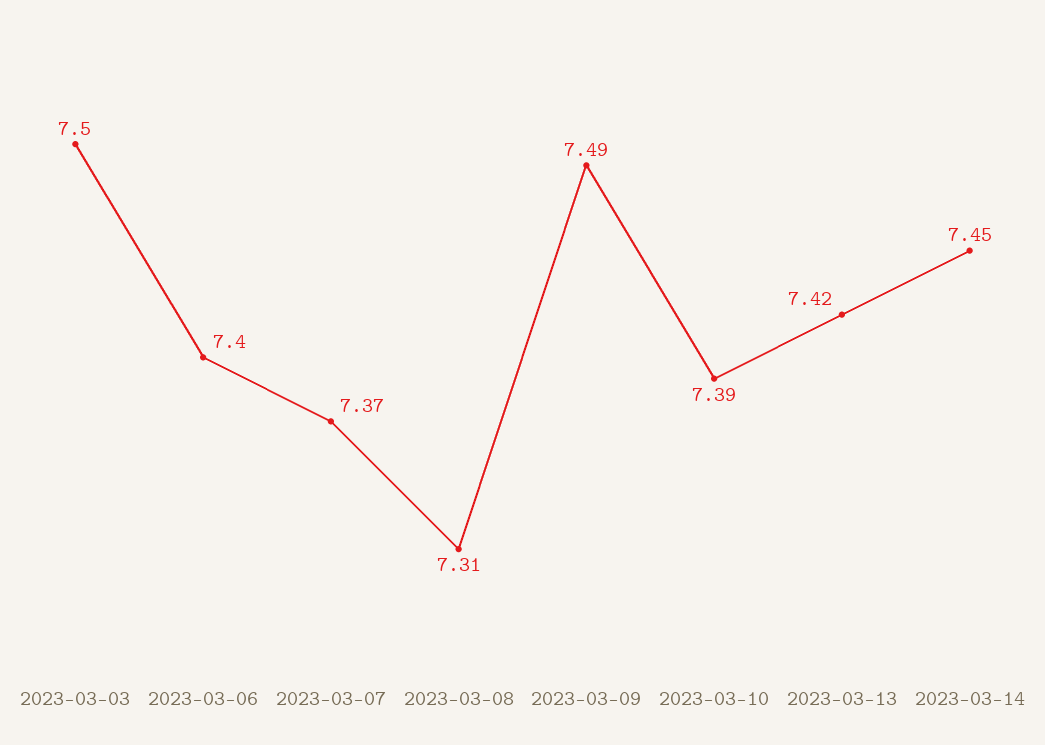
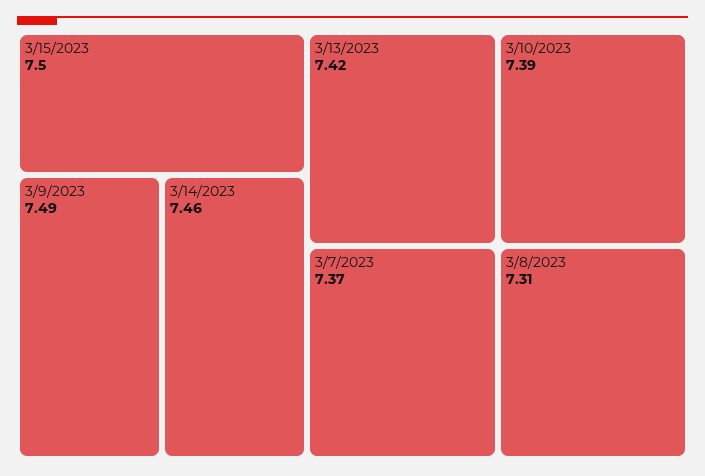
2023-03-03: 7.5 -> none
2023-03-06: 7.4 -> none
2023-03-14: 7.45 -> 7.46
3/15/2023: none -> 7.5

